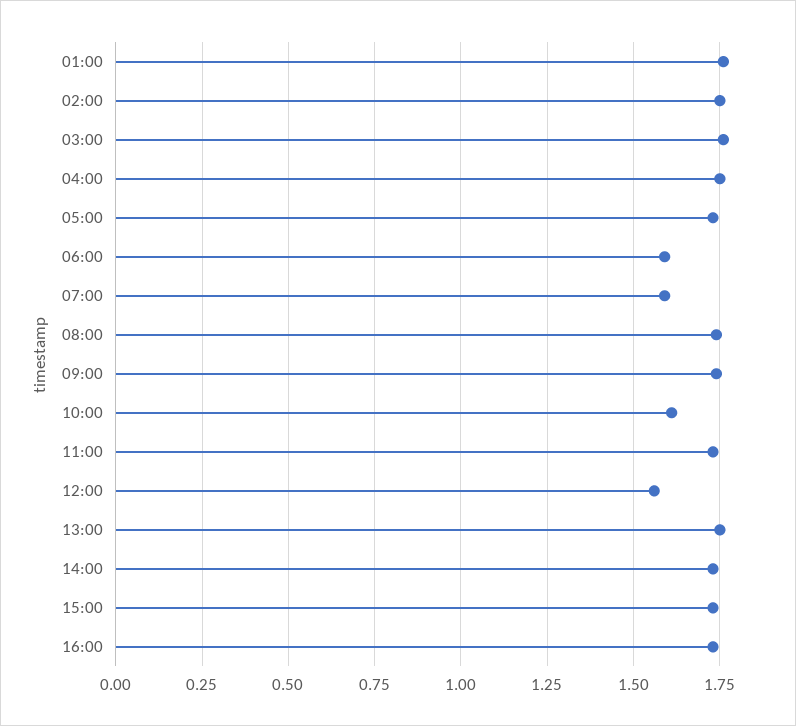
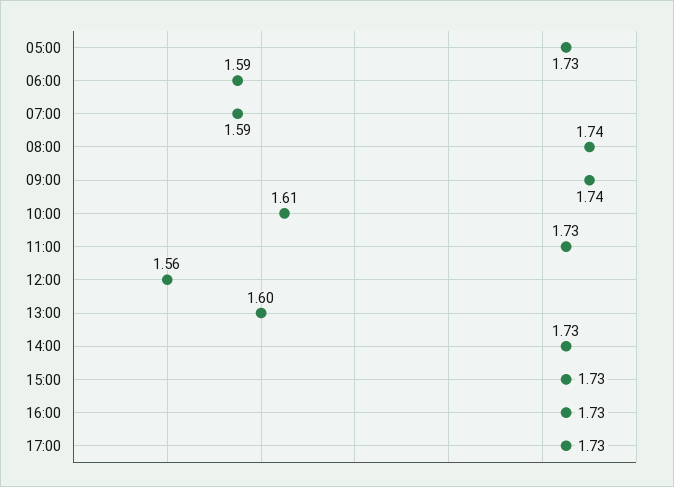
01:00: 1.75 -> none
02:00: 1.75 -> none
03:00: 1.75 -> none
04:00: 1.75 -> none
13:00: 1.75 -> 1.6
17:00: none -> 1.73

